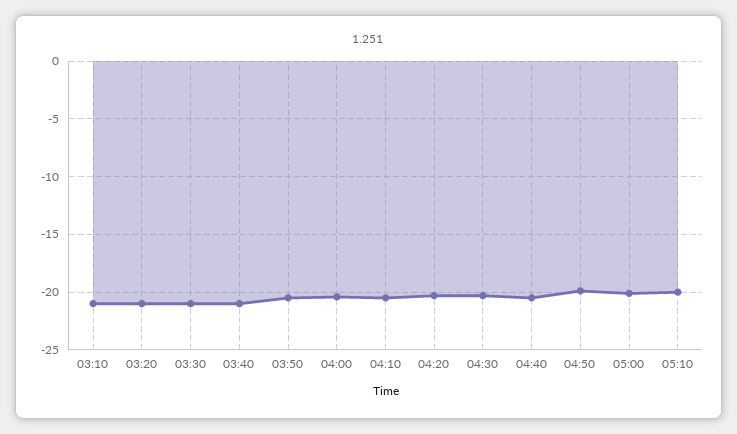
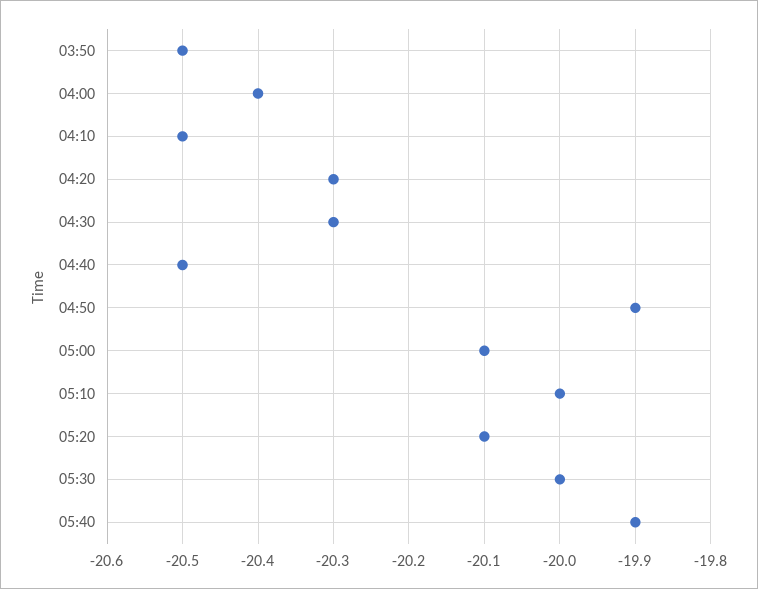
03:10: -21 -> none
03:20: -21 -> none
03:30: -21 -> none
03:40: -21 -> none
05:20: none -> -20.1
05:30: none -> -20
05:40: none -> -19.9

